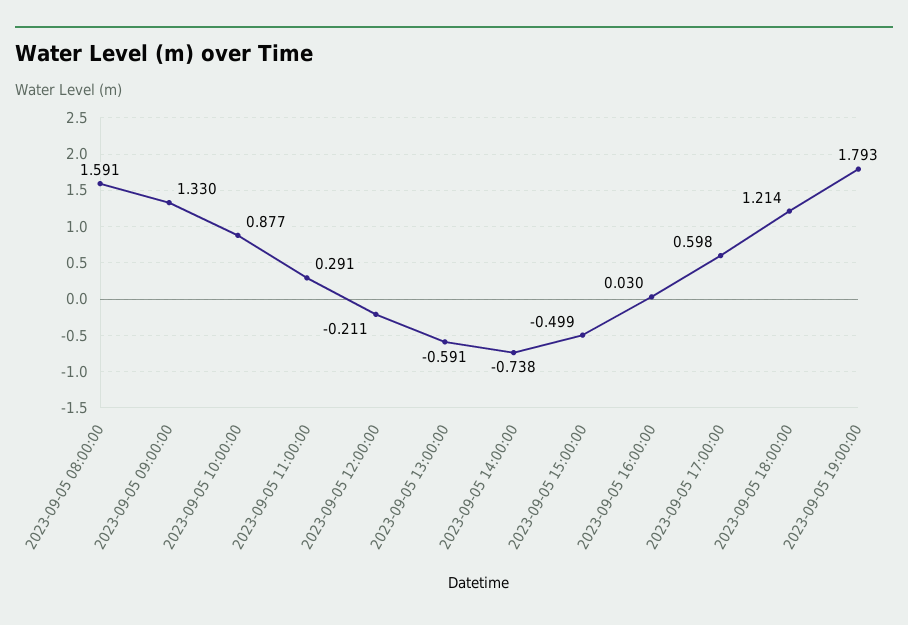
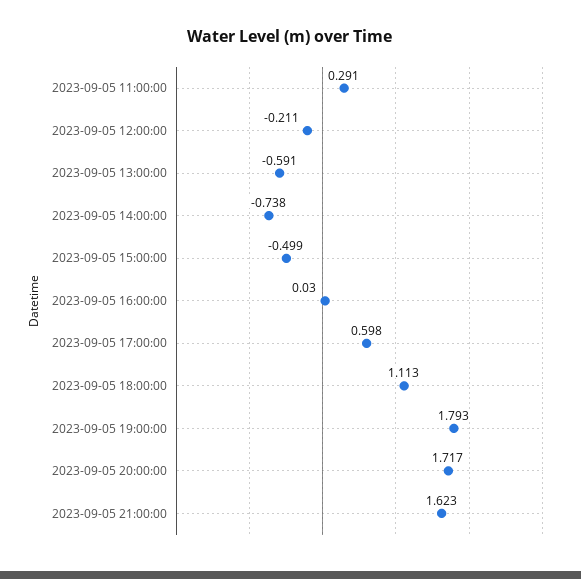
2023-09-05 08:00:00: 1.591 -> none
2023-09-05 09:00:00: 1.33 -> none
2023-09-05 10:00:00: 0.877 -> none
2023-09-05 18:00:00: 1.214 -> 1.113
2023-09-05 20:00:00: none -> 1.717
2023-09-05 21:00:00: none -> 1.623

